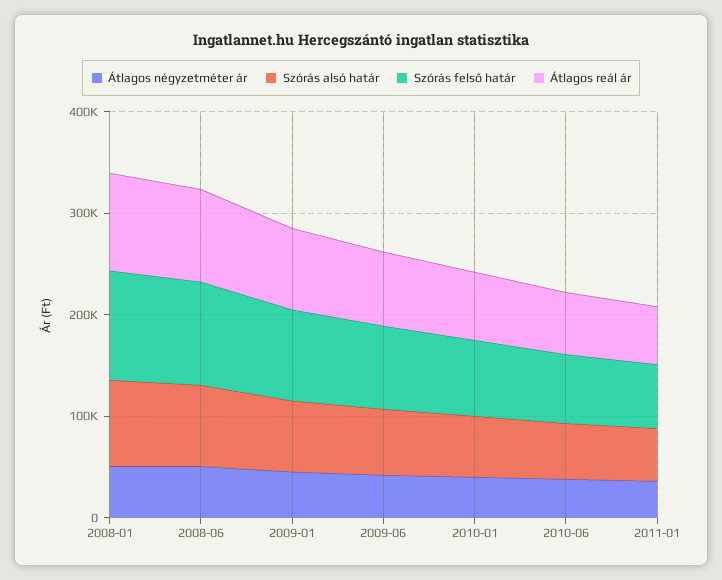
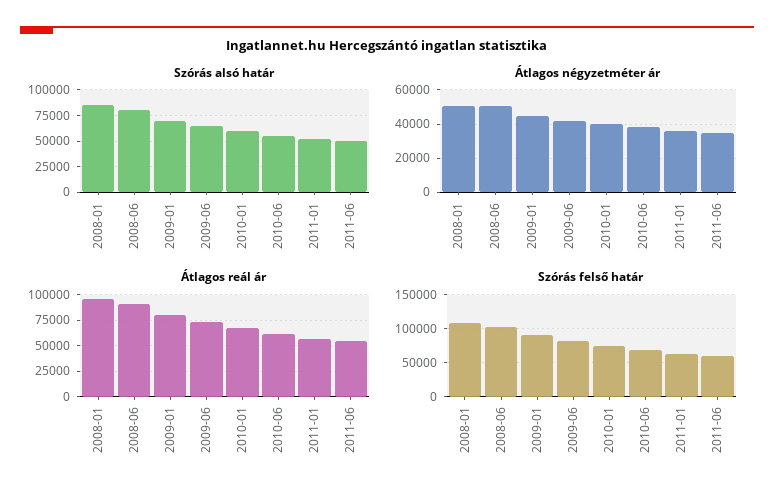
Szórás alsó határ, 2011-06: none -> 50000
Átlagos négyzetméter ár, 2011-06: none -> 35000
Átlagos reál ár, 2011-06: none -> 50000
Szórás felső határ, 2011-06: none -> 60000

